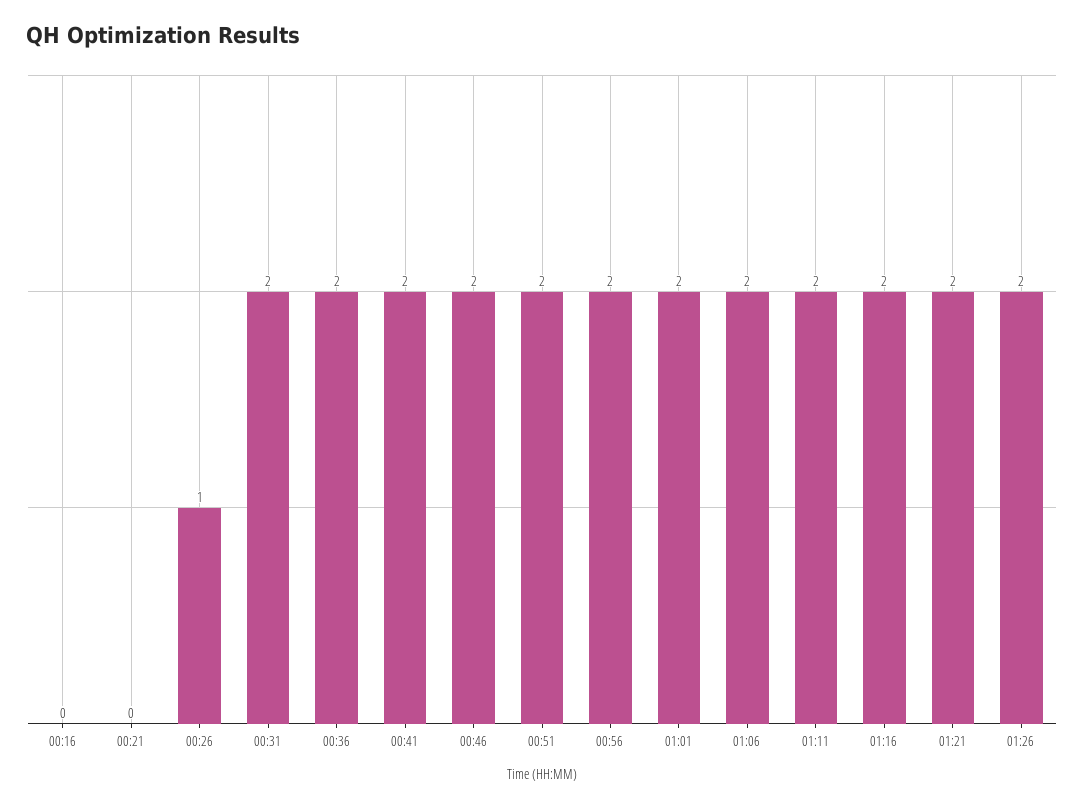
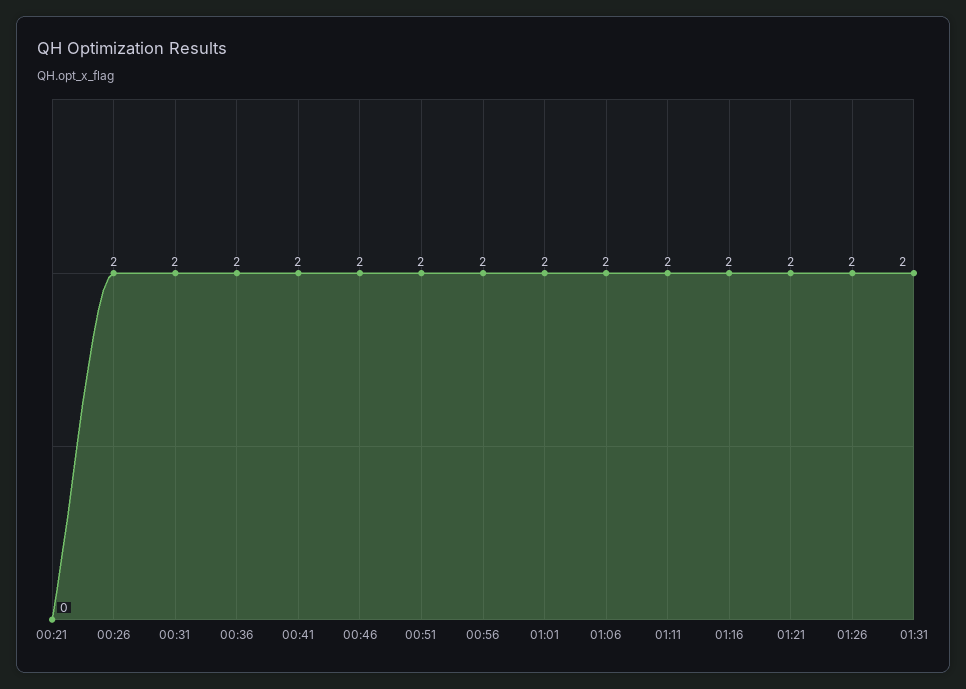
00:16: 0 -> none
00:26: 1 -> 2
01:31: none -> 2

